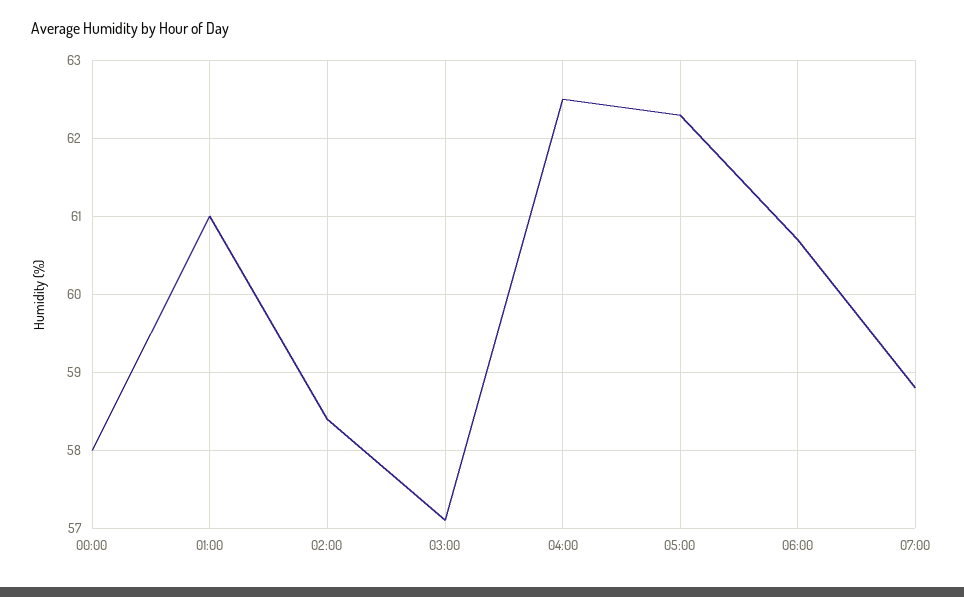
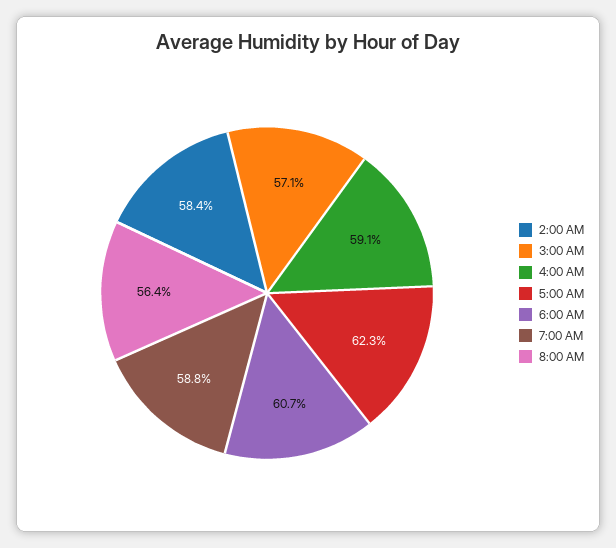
00:00: 58 -> none
01:00: 61 -> none
04:00: 62.5 -> 59.1
8:00 AM: none -> 56.4

